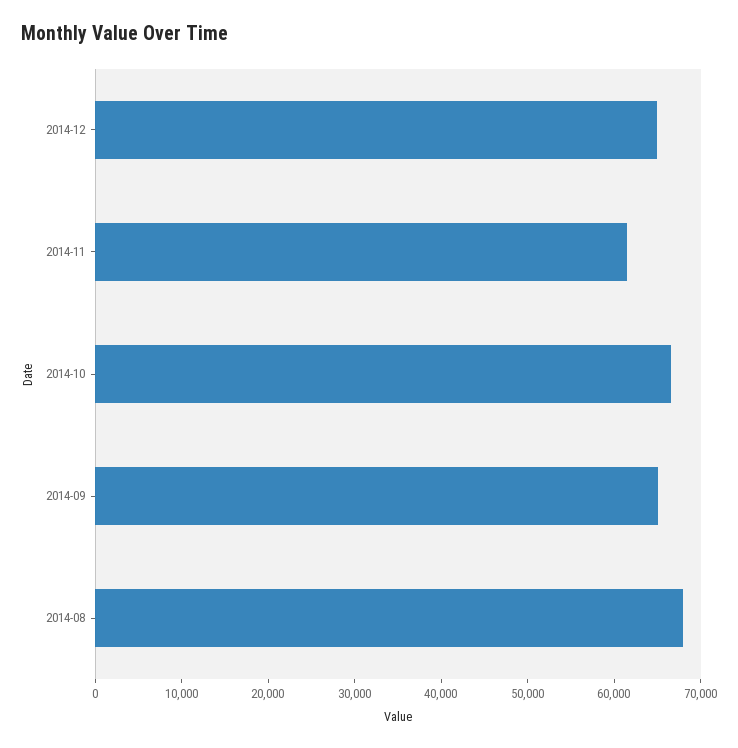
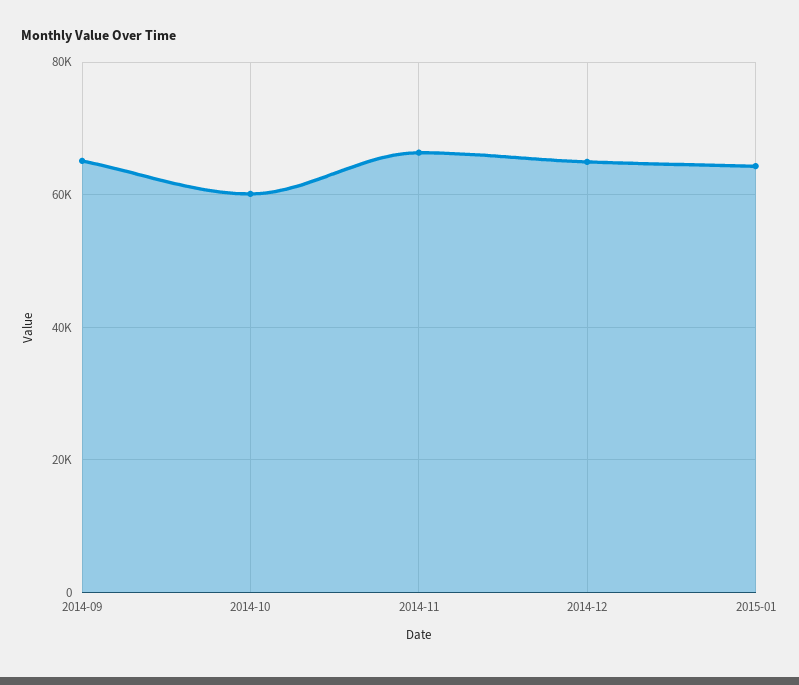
2014-11: 62000 -> 66000
2014-10: 66000 -> 60000
2014-08: 68000 -> none
2015-01: none -> 64000

